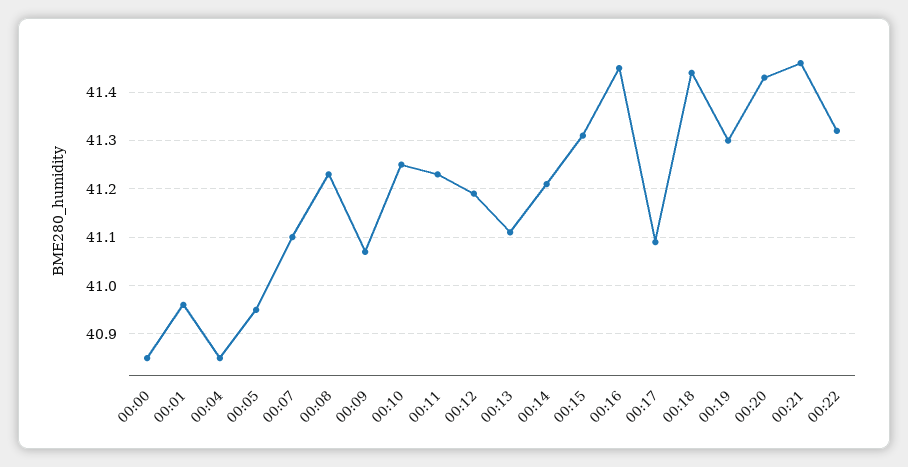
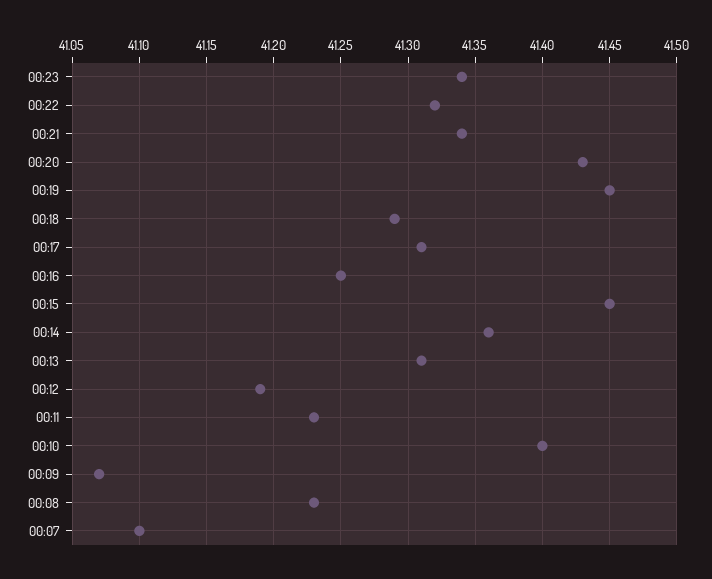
00:00: 40.85 -> none
00:01: 40.95 -> none
00:04: 40.85 -> none
00:05: 40.95 -> none
00:10: 41.25 -> 41.4
00:13: 41.1 -> 41.31
00:14: 41.2 -> 41.36
00:15: 41.3 -> 41.45
00:16: 41.45 -> 41.25
00:17: 41.1 -> 41.31
00:18: 41.45 -> 41.29
00:19: 41.3 -> 41.45
00:21: 41.45 -> 41.34
00:23: none -> 41.34

